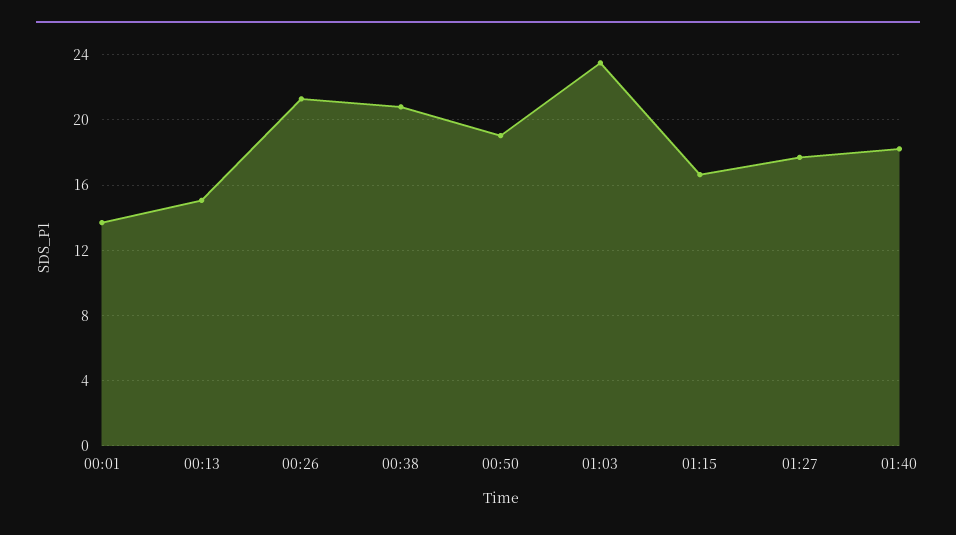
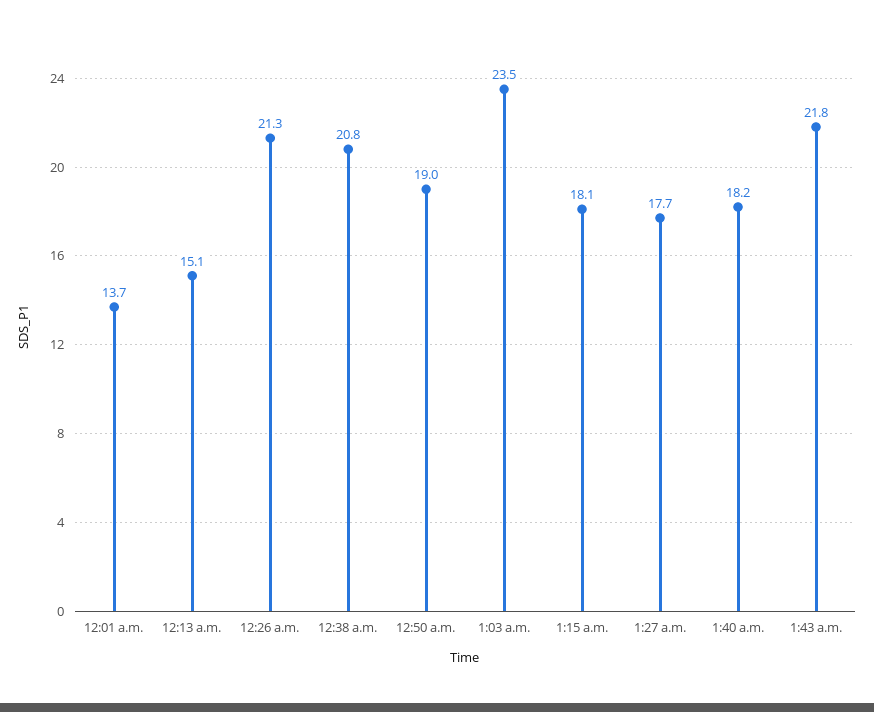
01:15: 16.5 -> 18.1
1:43 a.m.: none -> 21.8

